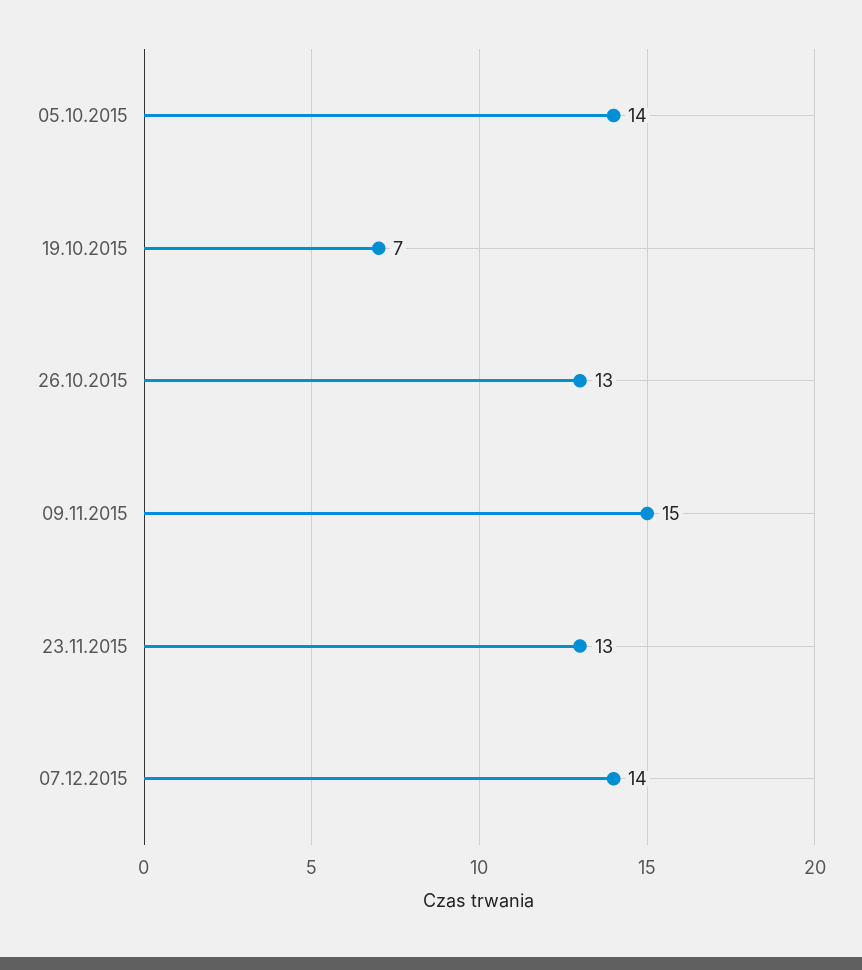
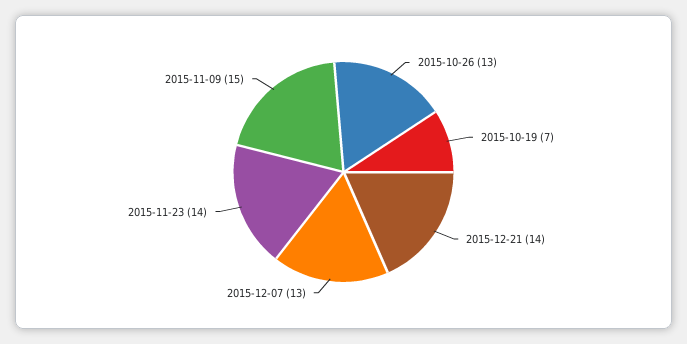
05.10.2015: 14 -> none
23.11.2015: 13 -> 14
07.12.2015: 14 -> 13
2015-12-21: none -> 14

